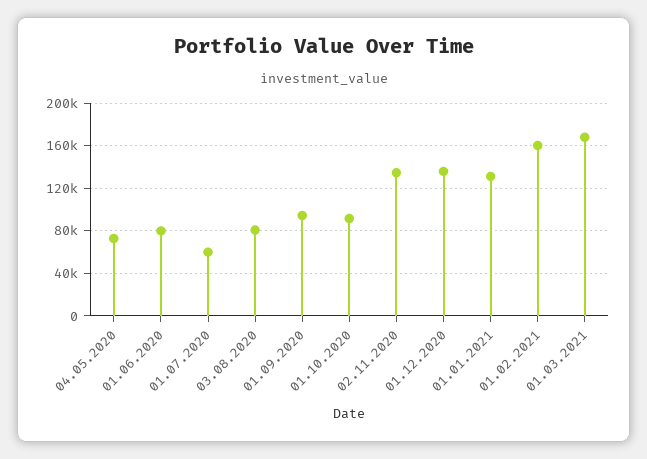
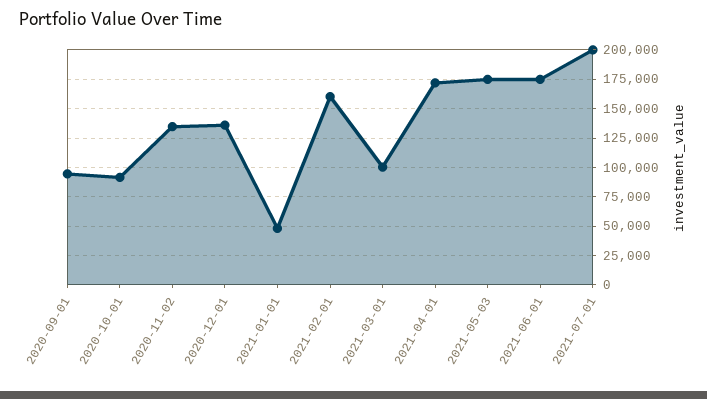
04.05.2020: 70000 -> none
01.06.2020: 80000 -> none
01.07.2020: 60000 -> none
03.08.2020: 80000 -> none
01.01.2021: 130000 -> 50000
01.03.2021: 170000 -> 100000
2021-04-01: none -> 175000
2021-05-03: none -> 175000
2021-06-01: none -> 175000
2021-07-01: none -> 200000

